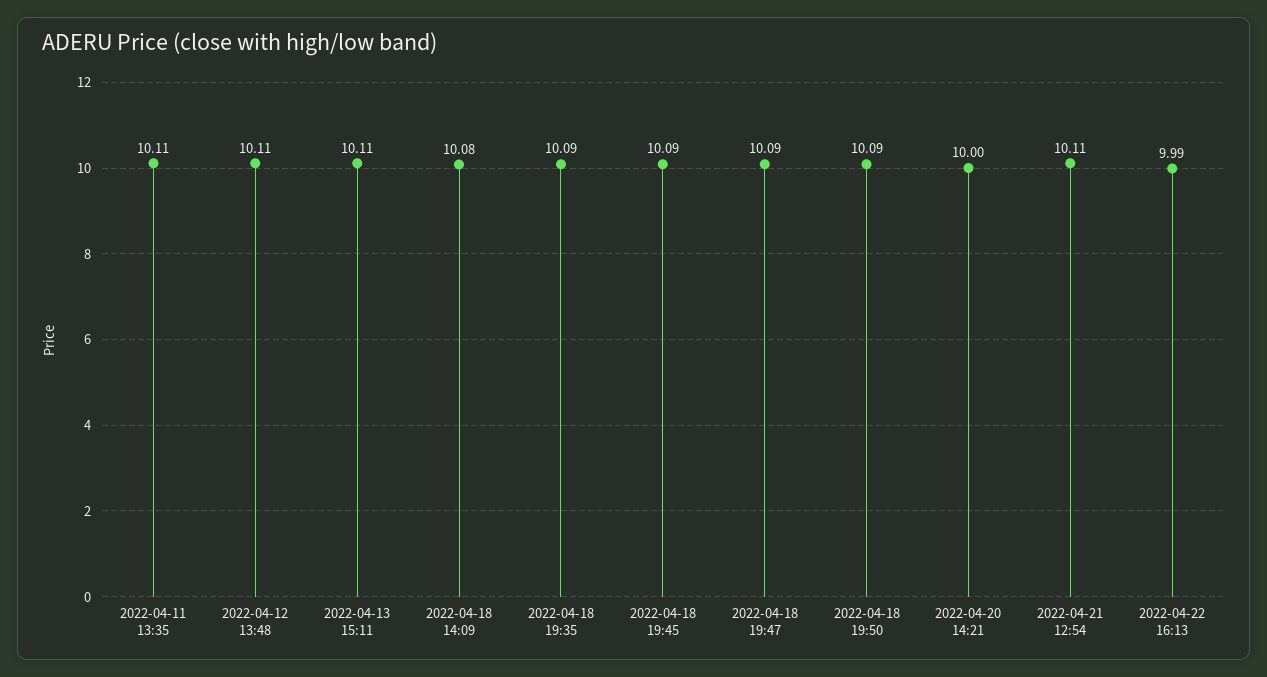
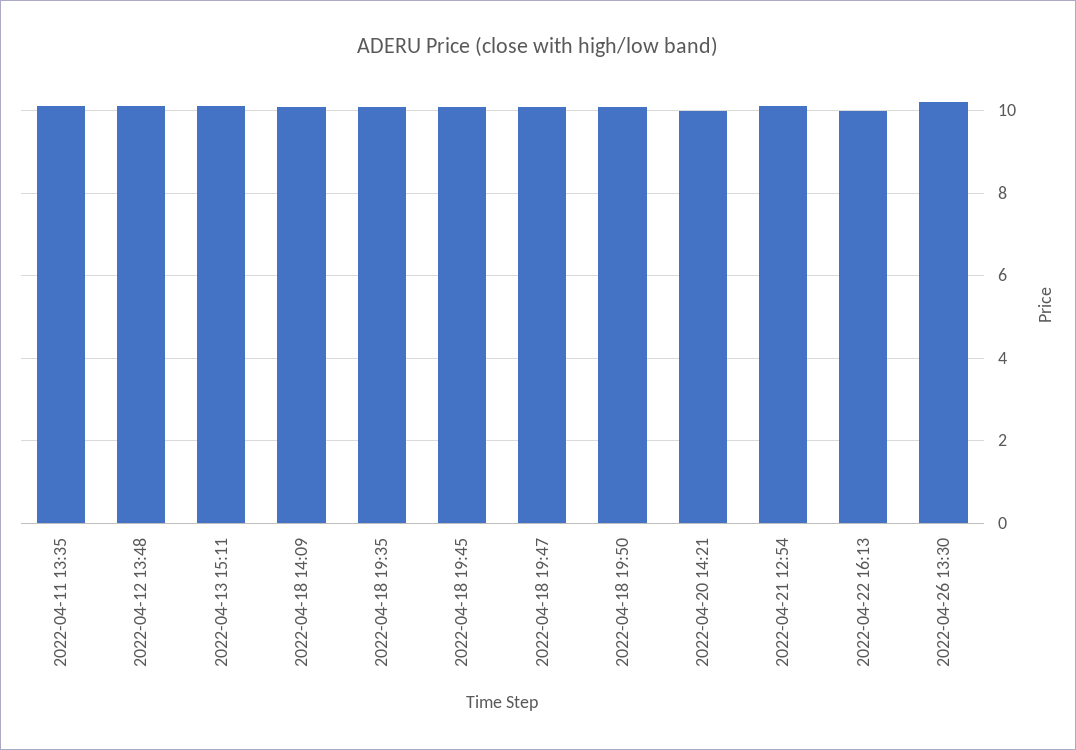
2022-04-26 13:30: none -> 10.2

